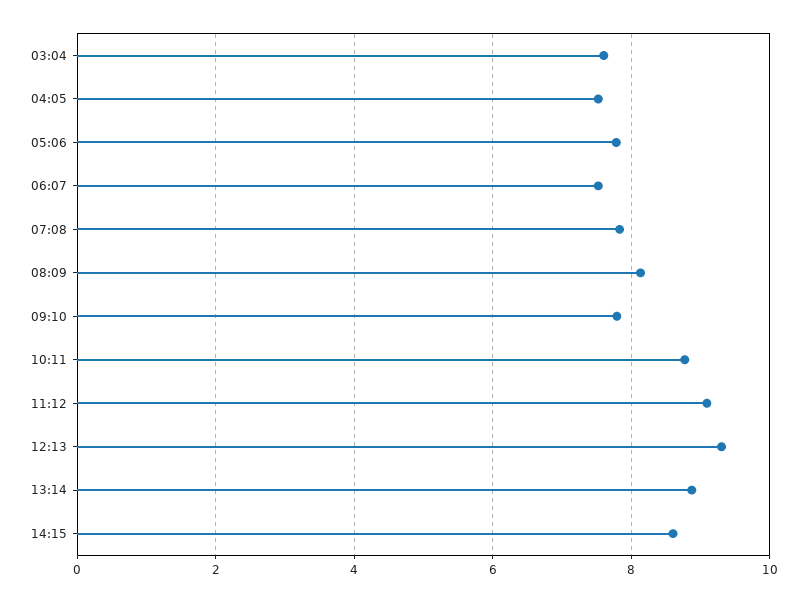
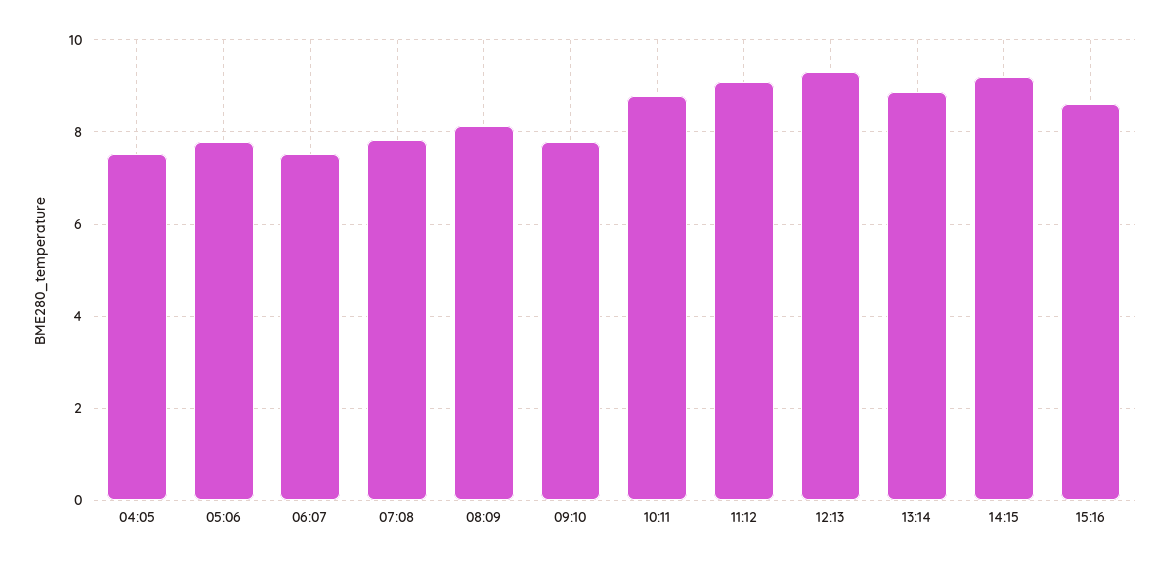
03:04: 7.6 -> none
14:15: 8.6 -> 9.2
15:16: none -> 8.6

